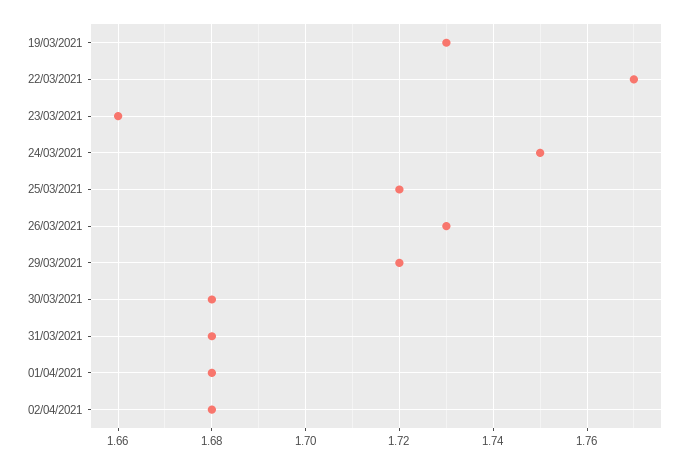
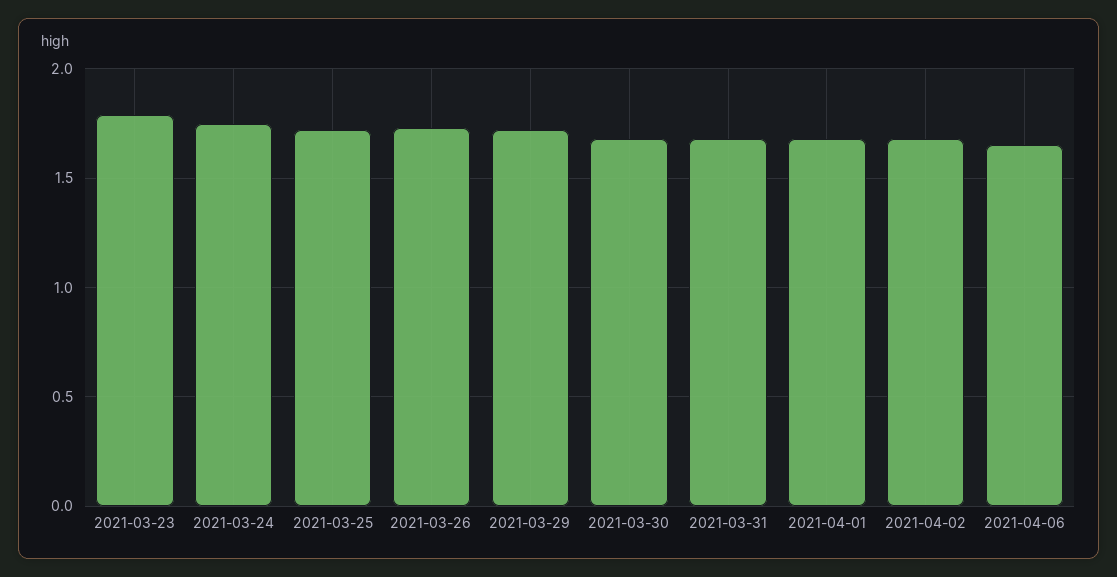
19/03/2021: 1.73 -> none
22/03/2021: 1.77 -> none
23/03/2021: 1.66 -> 1.8
2021-04-06: none -> 1.65

